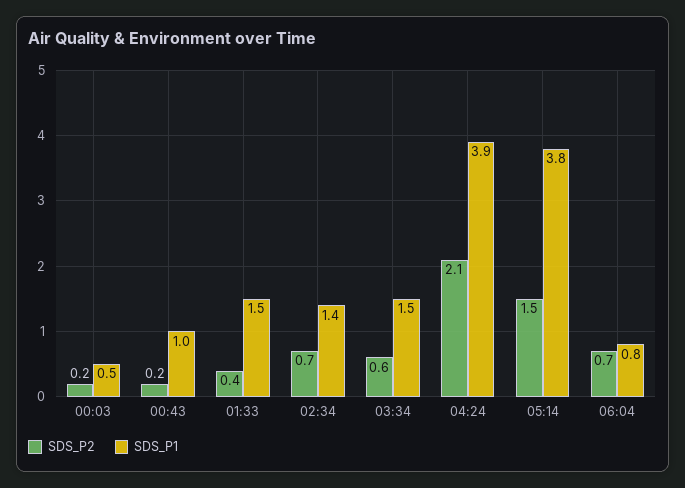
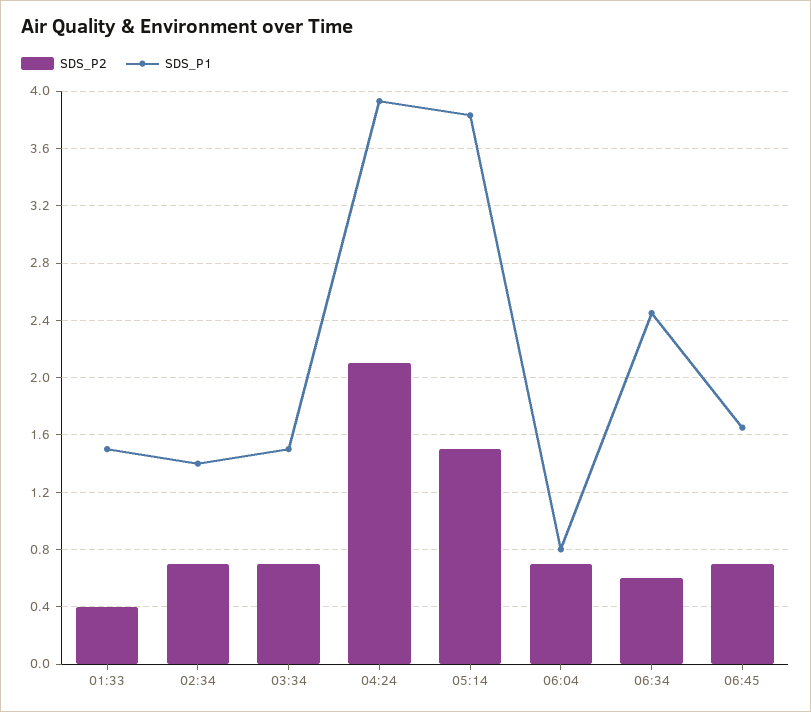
SDS_P2, 00:03: 0.2 -> none
SDS_P1, 00:03: 0.5 -> none
SDS_P2, 00:43: 0.2 -> none
SDS_P1, 00:43: 1 -> none
SDS_P2, 03:34: 0.6 -> 0.7
SDS_P2, 06:34: none -> 0.6
SDS_P1, 06:34: none -> 2.45
SDS_P2, 06:45: none -> 0.7
SDS_P1, 06:45: none -> 1.65

